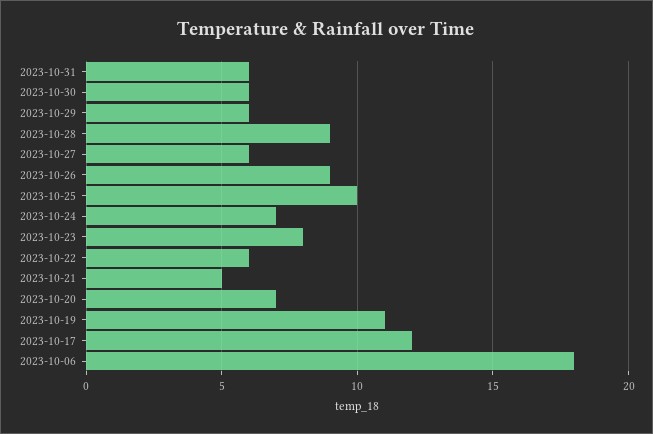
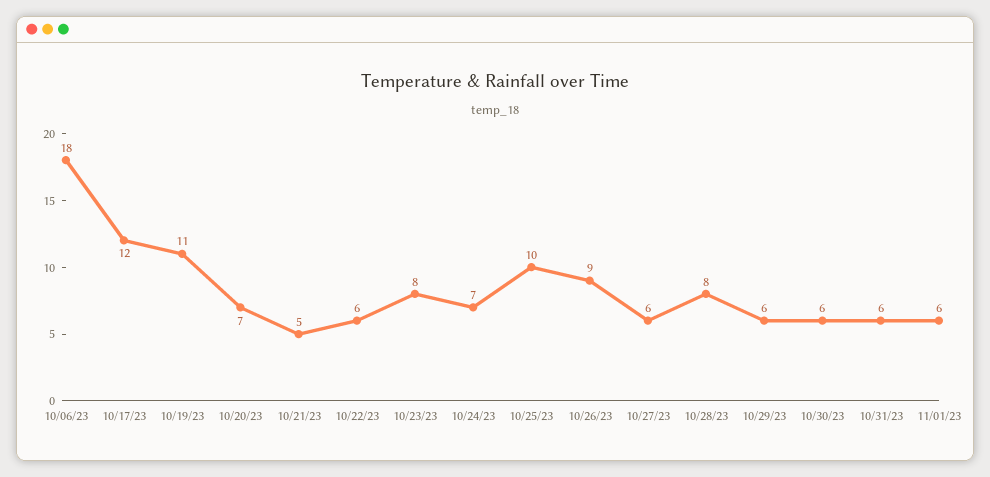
2023-10-28: 9 -> 8
11/01/23: none -> 6

